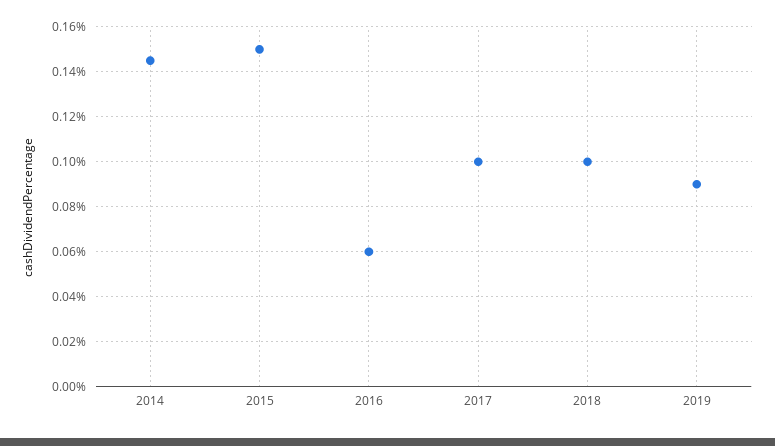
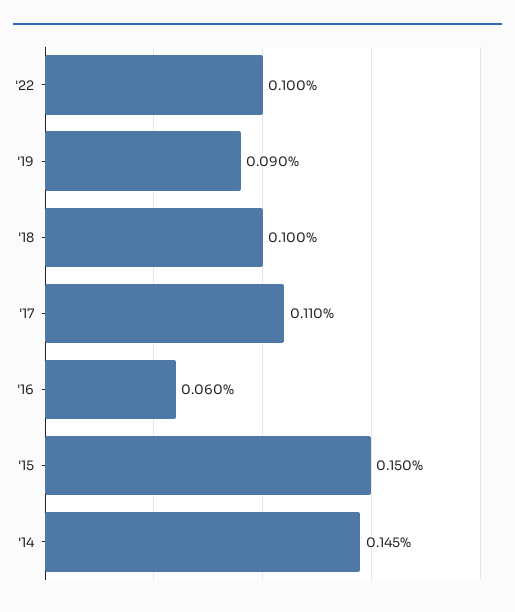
2017: 0.1 -> 0.11
'22: none -> 0.1

